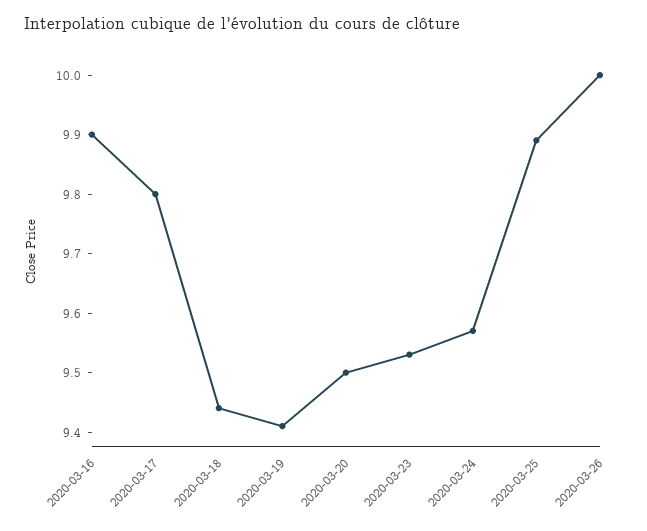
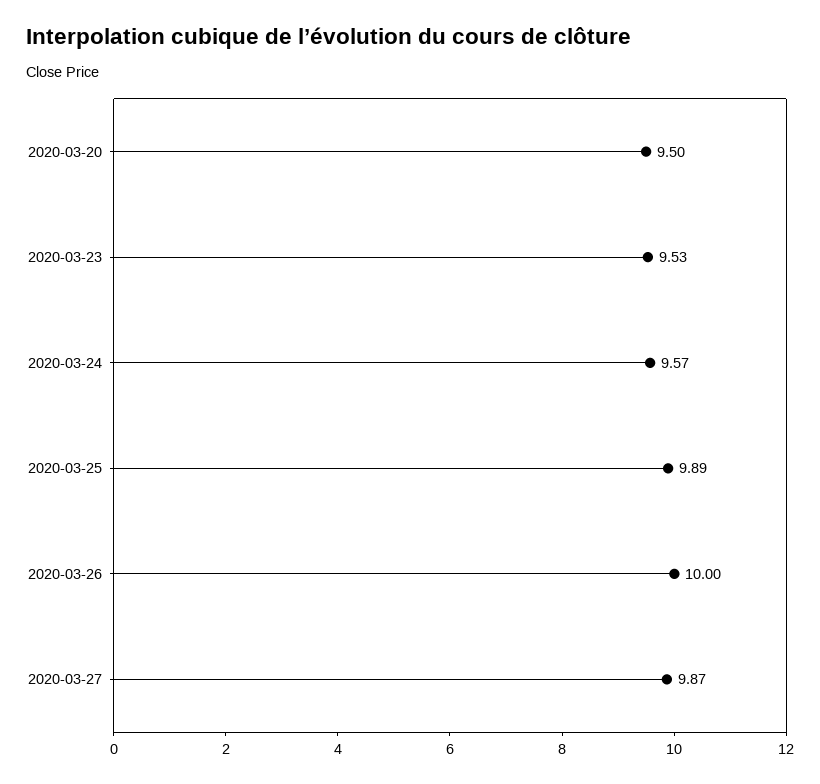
2020-03-16: 9.9 -> none
2020-03-17: 9.8 -> none
2020-03-18: 9.45 -> none
2020-03-19: 9.4 -> none
2020-03-27: none -> 9.87

